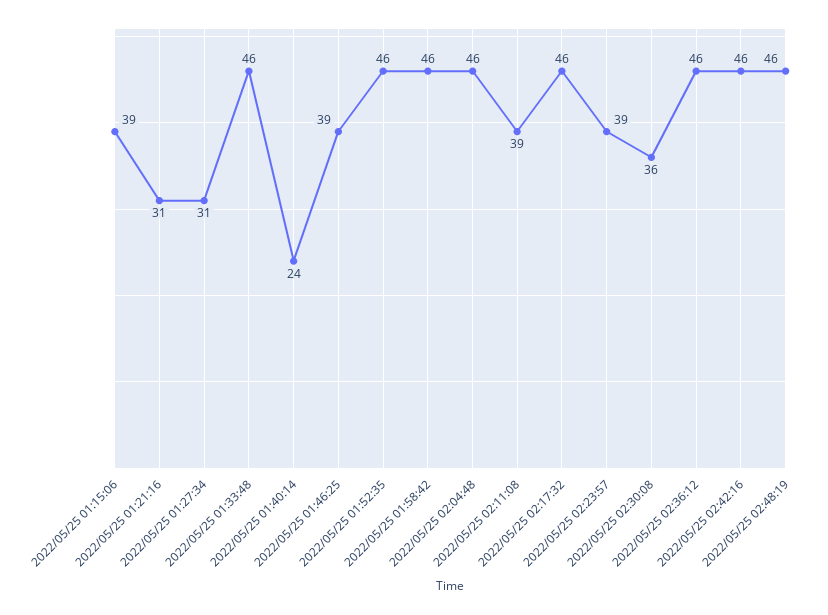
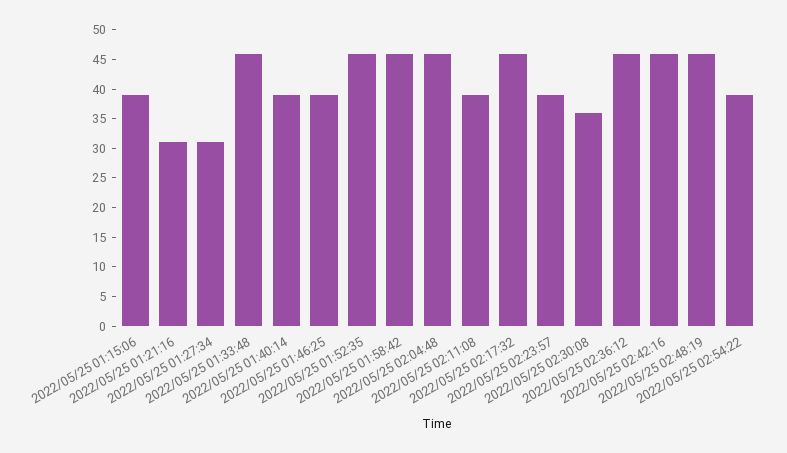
2022/05/25 01:40:14: 24 -> 40
2022/05/25 02:54:22: none -> 40

